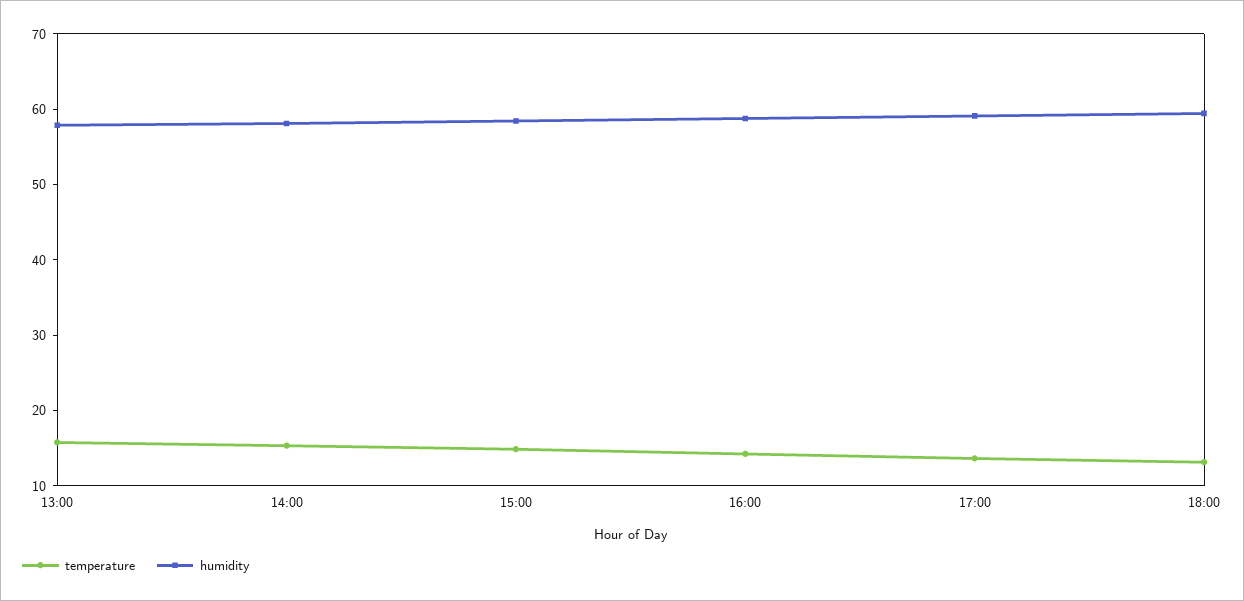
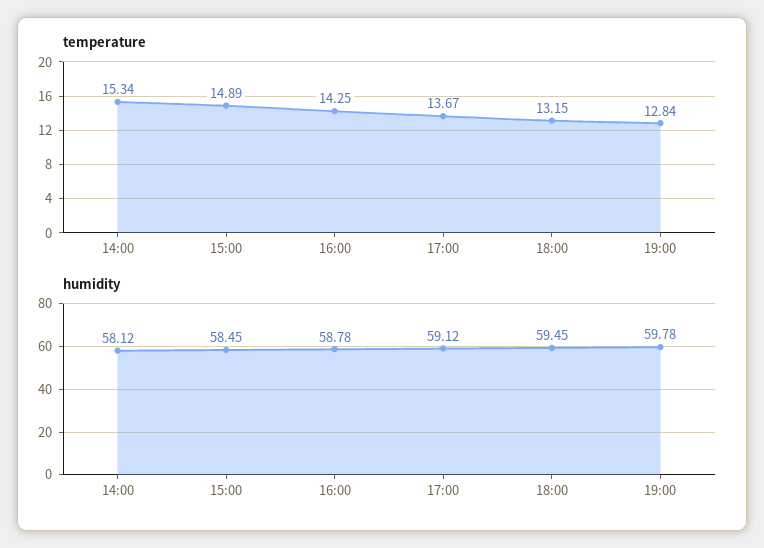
temperature, 13:00: 16 -> none
humidity, 13:00: 58 -> none
temperature, 19:00: none -> 12.84
humidity, 19:00: none -> 59.78

